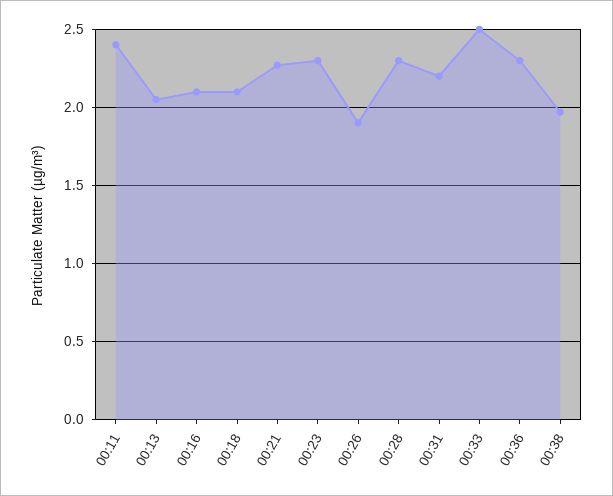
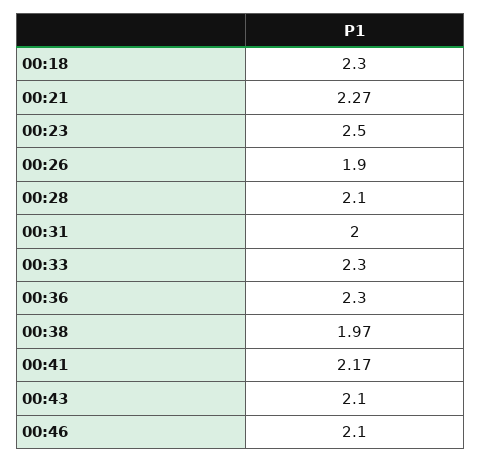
00:11: 2.4 -> none
00:13: 2.05 -> none
00:16: 2.1 -> none
00:18: 2.1 -> 2.3
00:23: 2.3 -> 2.5
00:28: 2.3 -> 2.1
00:31: 2.2 -> 2
00:33: 2.5 -> 2.3
00:41: none -> 2.17
00:43: none -> 2.1
00:46: none -> 2.1

